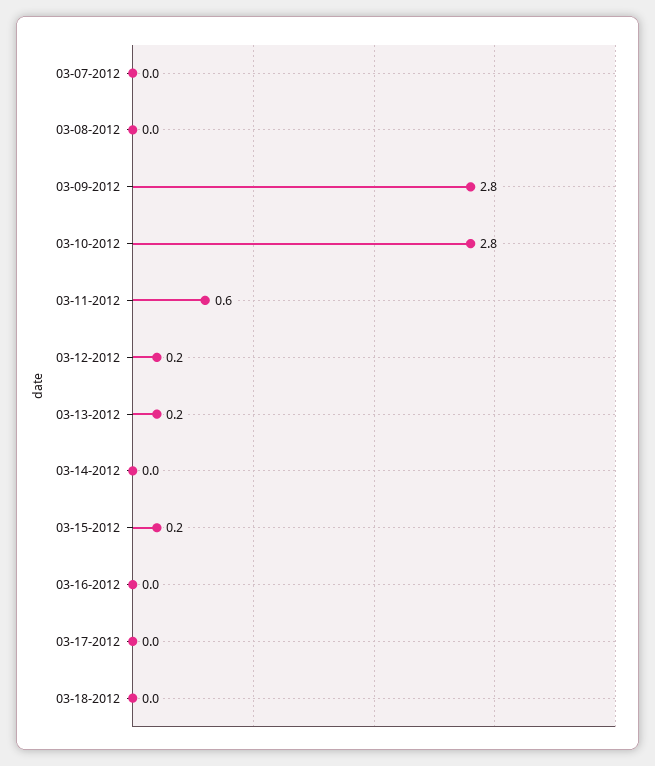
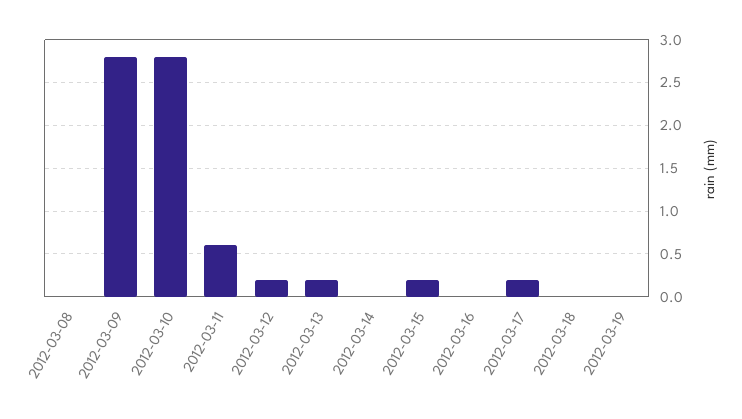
03-07-2012: 0 -> none
03-17-2012: 0 -> 0.2
2012-03-19: none -> 0

